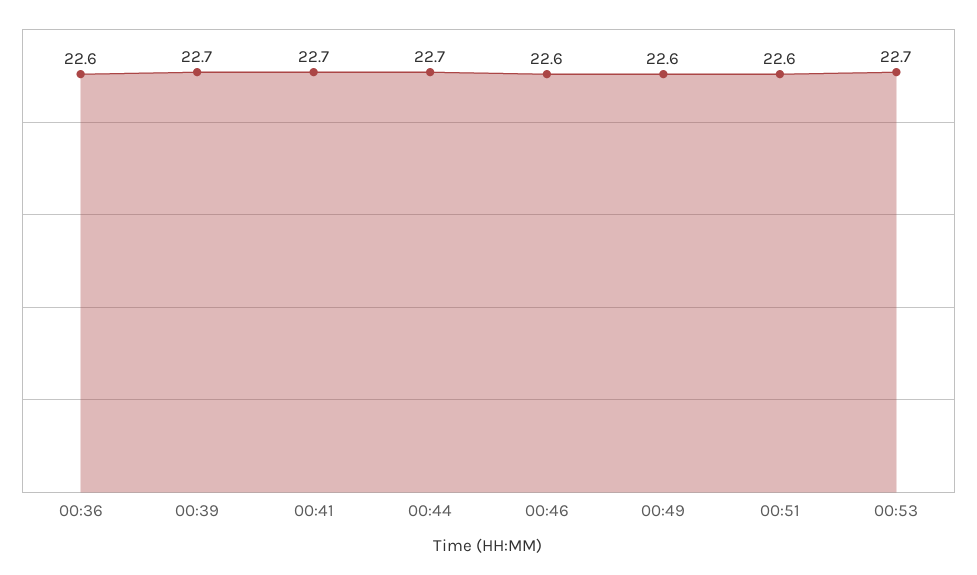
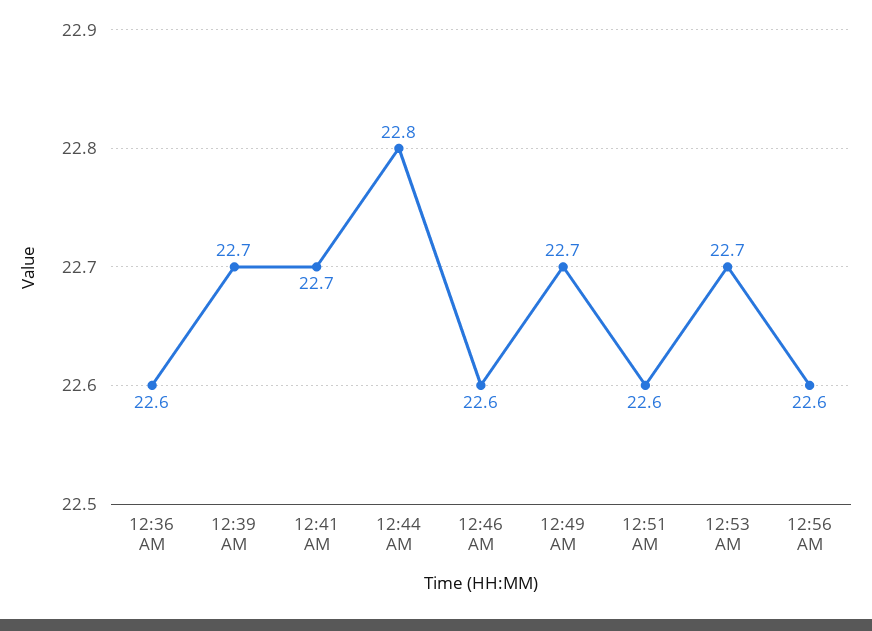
00:44: 22.7 -> 22.8
00:49: 22.6 -> 22.7
12:56 AM: none -> 22.6

